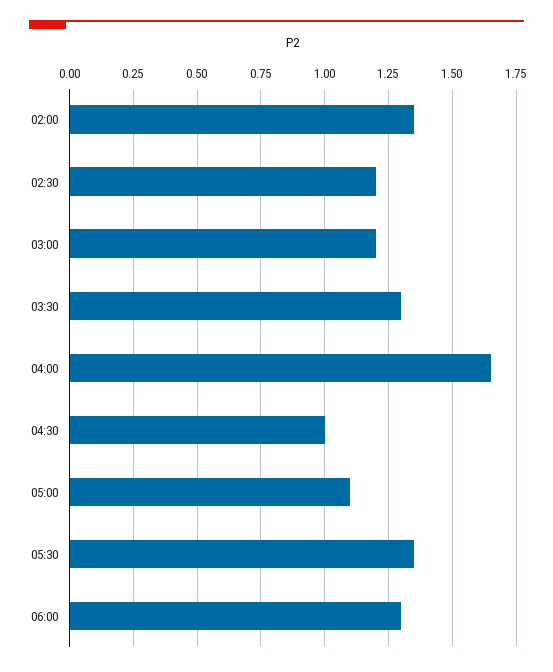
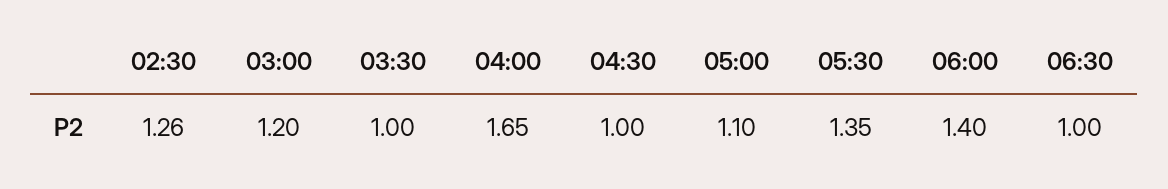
02:00: 1.35 -> none
02:30: 1.2 -> 1.26
03:30: 1.3 -> 1
06:00: 1.3 -> 1.4
06:30: none -> 1

